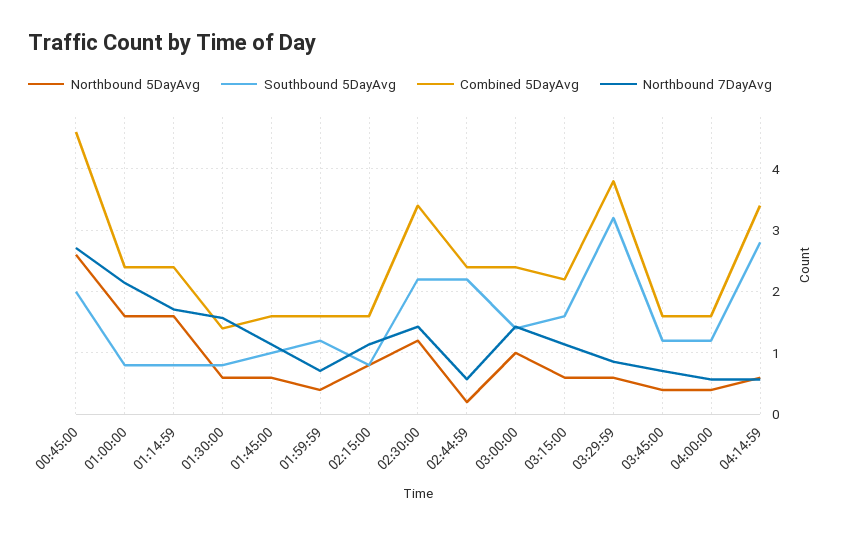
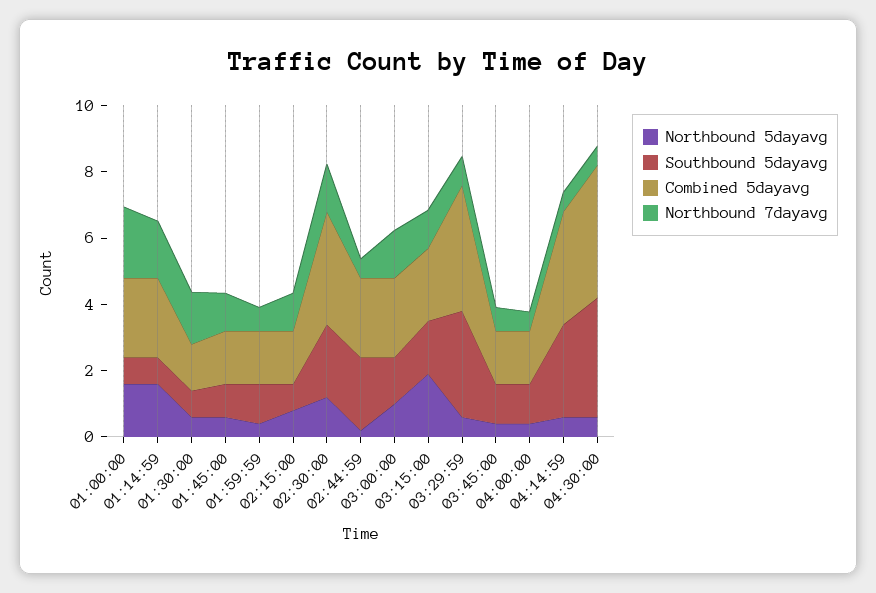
Northbound 5DayAvg, 00:45:00: 2.6 -> none
Southbound 5DayAvg, 00:45:00: 2 -> none
Combined 5DayAvg, 00:45:00: 4.6 -> none
Northbound 7DayAvg, 00:45:00: 2.7 -> none
Northbound 5DayAvg, 03:15:00: 0.6 -> 2
Northbound 5DayAvg, 04:30:00: none -> 0.5
Southbound 5DayAvg, 04:30:00: none -> 3.5
Combined 5DayAvg, 04:30:00: none -> 4
Northbound 7DayAvg, 04:30:00: none -> 0.5

